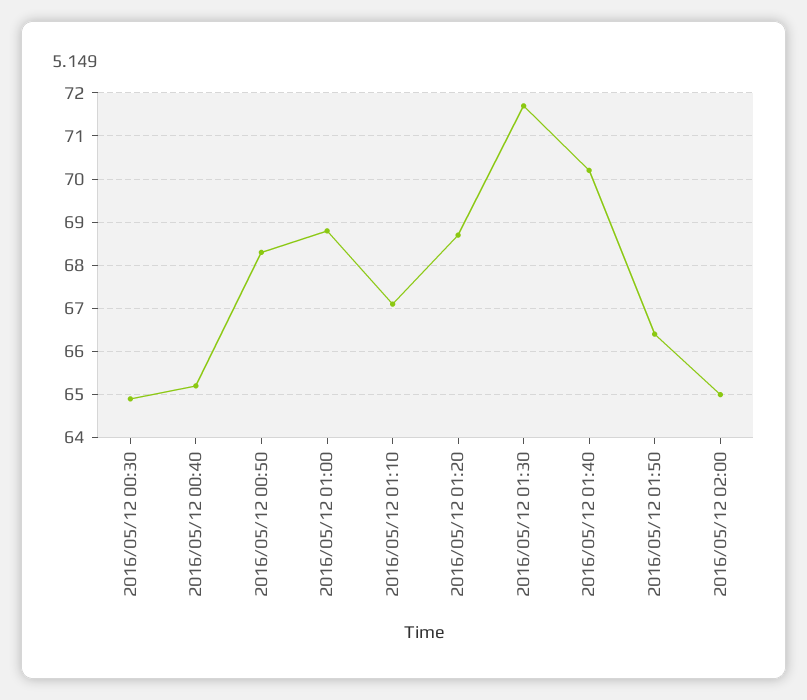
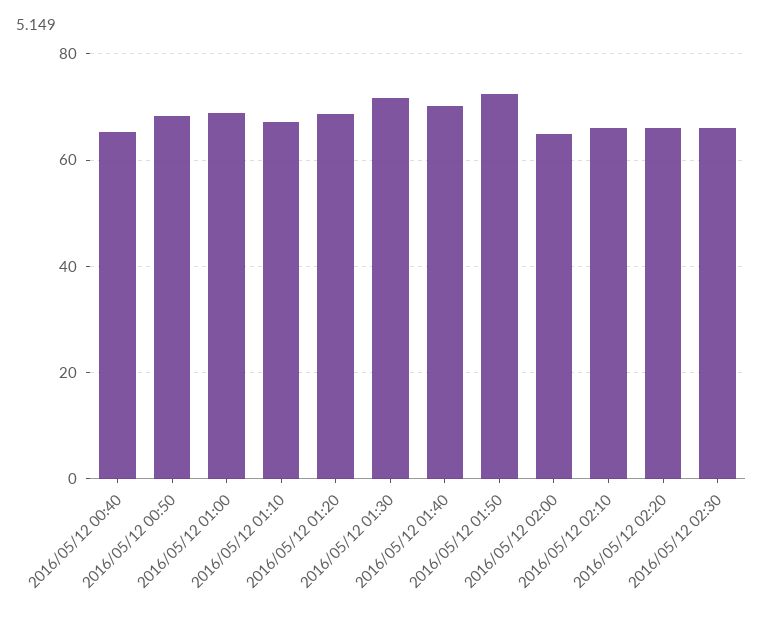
2016/05/12 00:30: 65 -> none
2016/05/12 01:50: 66.5 -> 72
2016/05/12 02:10: none -> 66
2016/05/12 02:20: none -> 66
2016/05/12 02:30: none -> 66

